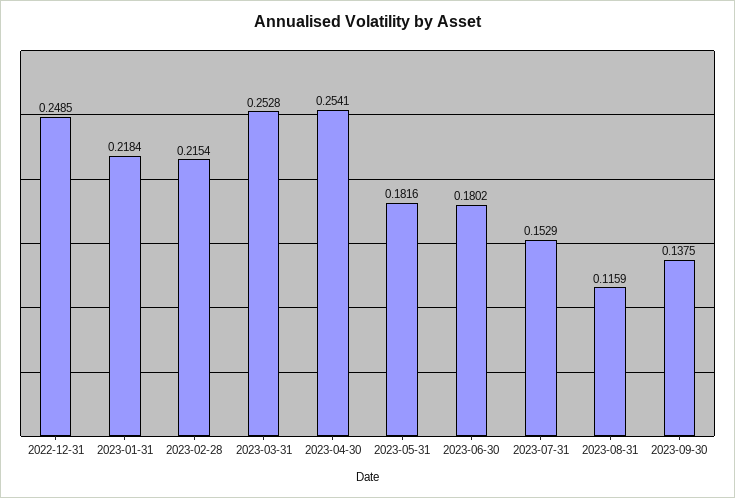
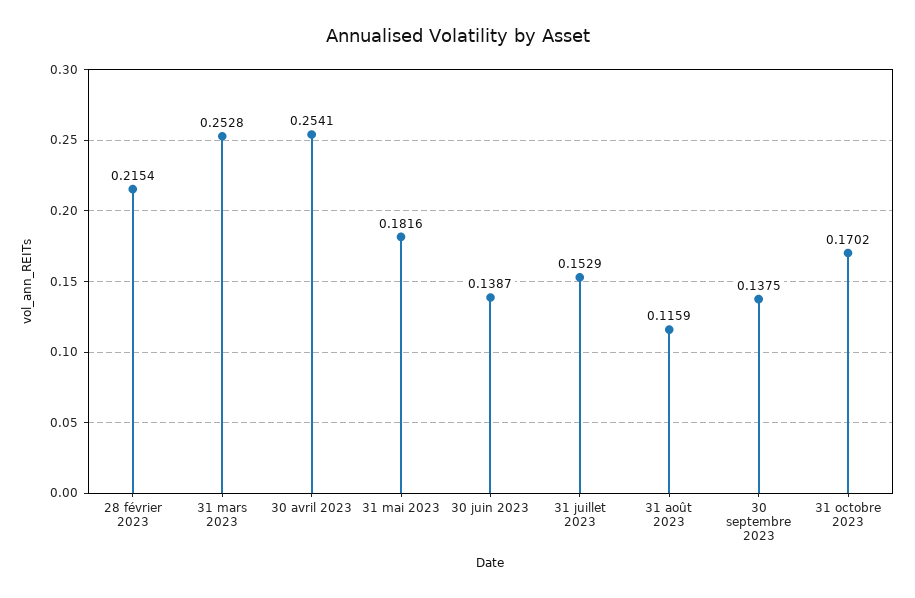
2022-12-31: 0.2485 -> none
2023-01-31: 0.2184 -> none
2023-06-30: 0.1802 -> 0.1387
31 octobre 2023: none -> 0.1702

